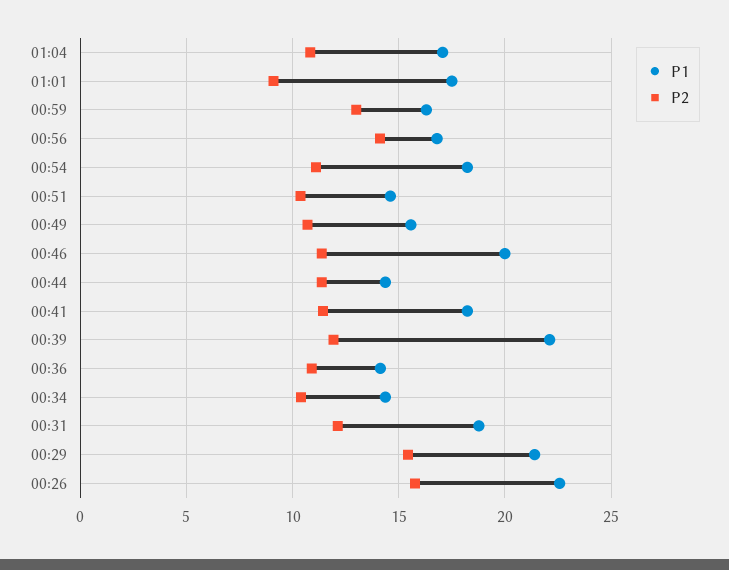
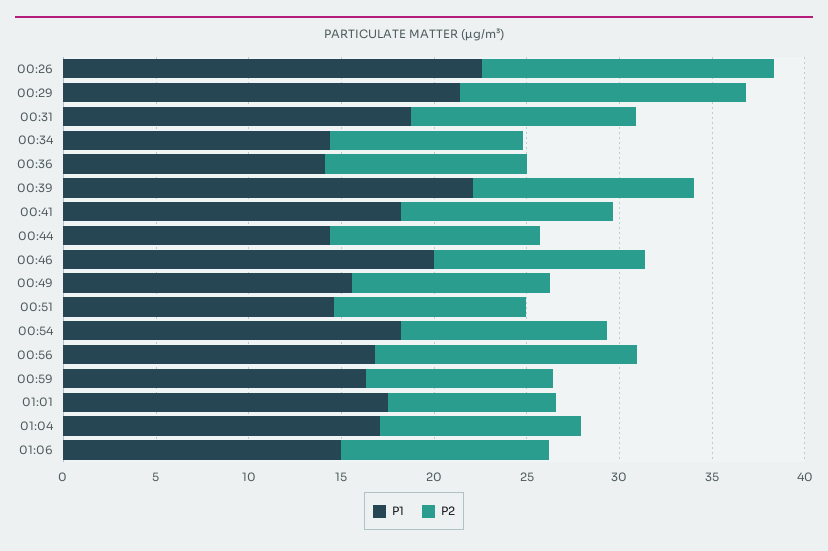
P2, 00:59: 13 -> 10
P1, 01:06: none -> 15
P2, 01:06: none -> 11

